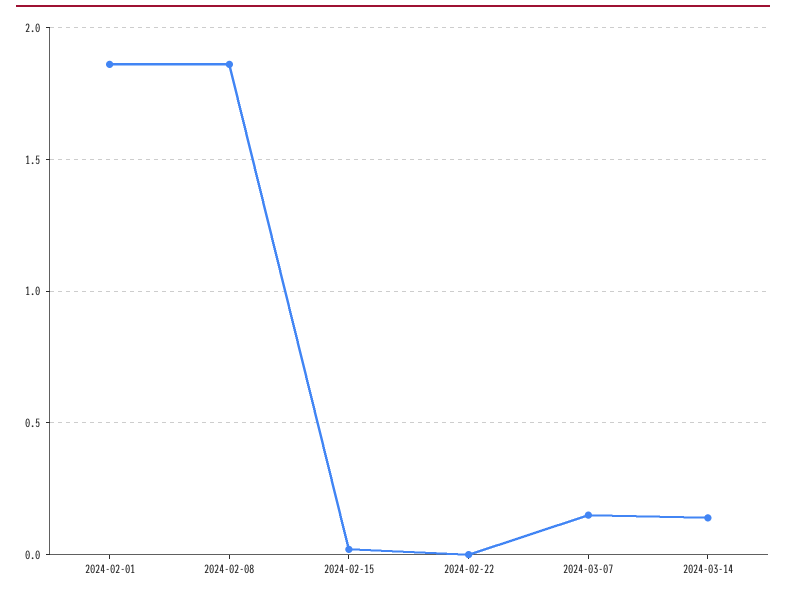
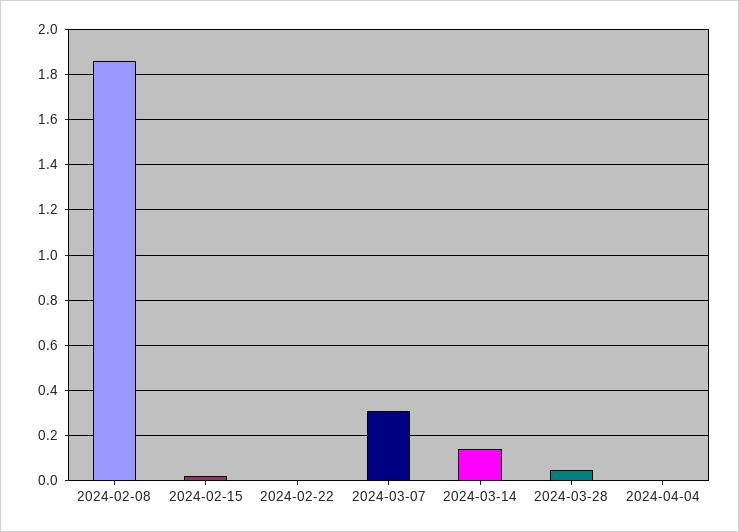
2024-02-01: 1.85 -> none
2024-03-07: 0.15 -> 0.3
2024-03-28: none -> 0.05
2024-04-04: none -> 0

